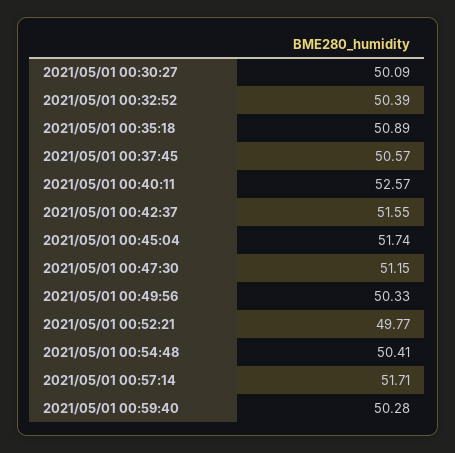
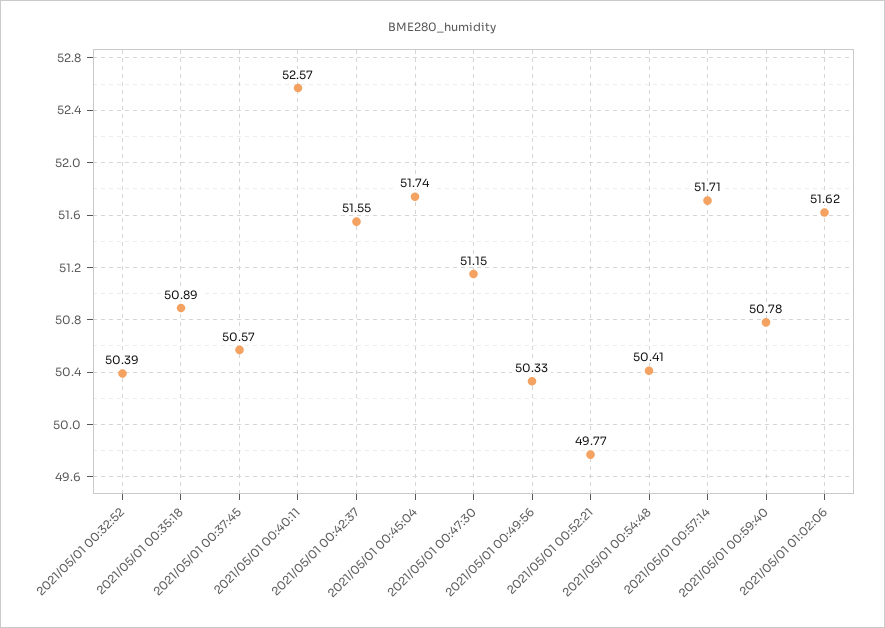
2021/05/01 00:30:27: 50.09 -> none
2021/05/01 00:59:40: 50.28 -> 50.78
2021/05/01 01:02:06: none -> 51.62

